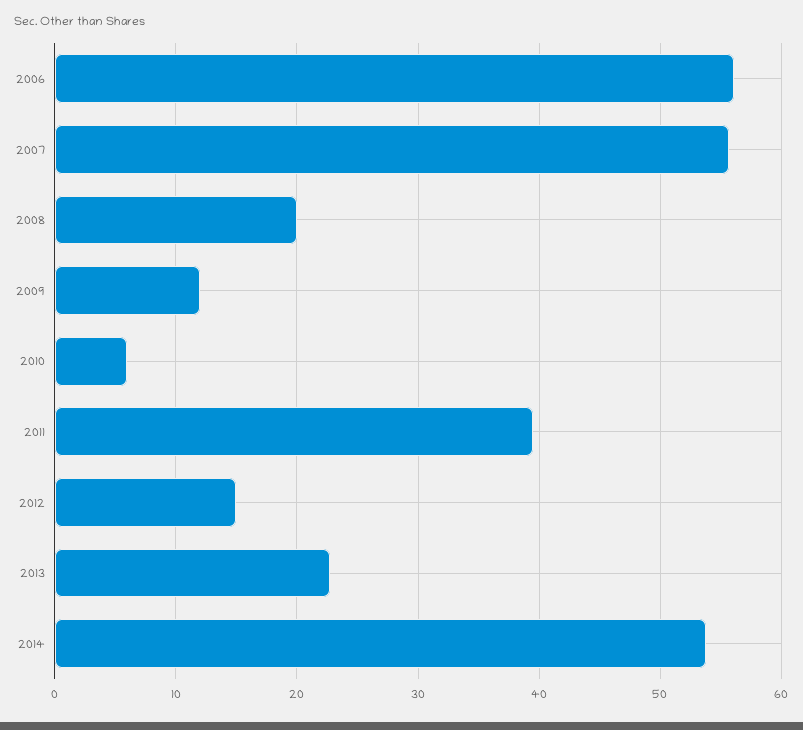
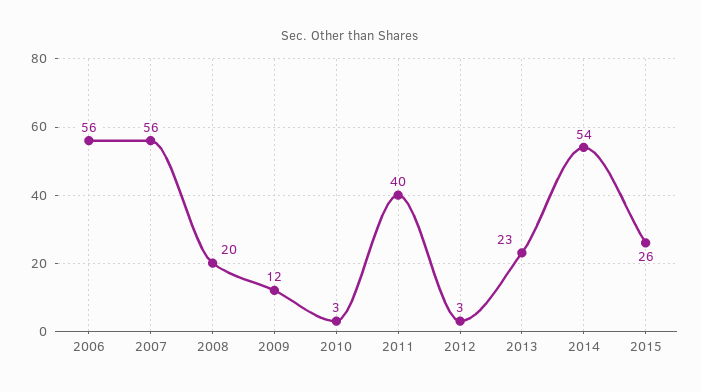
2010: 6 -> 3
2012: 15 -> 3
2015: none -> 26

